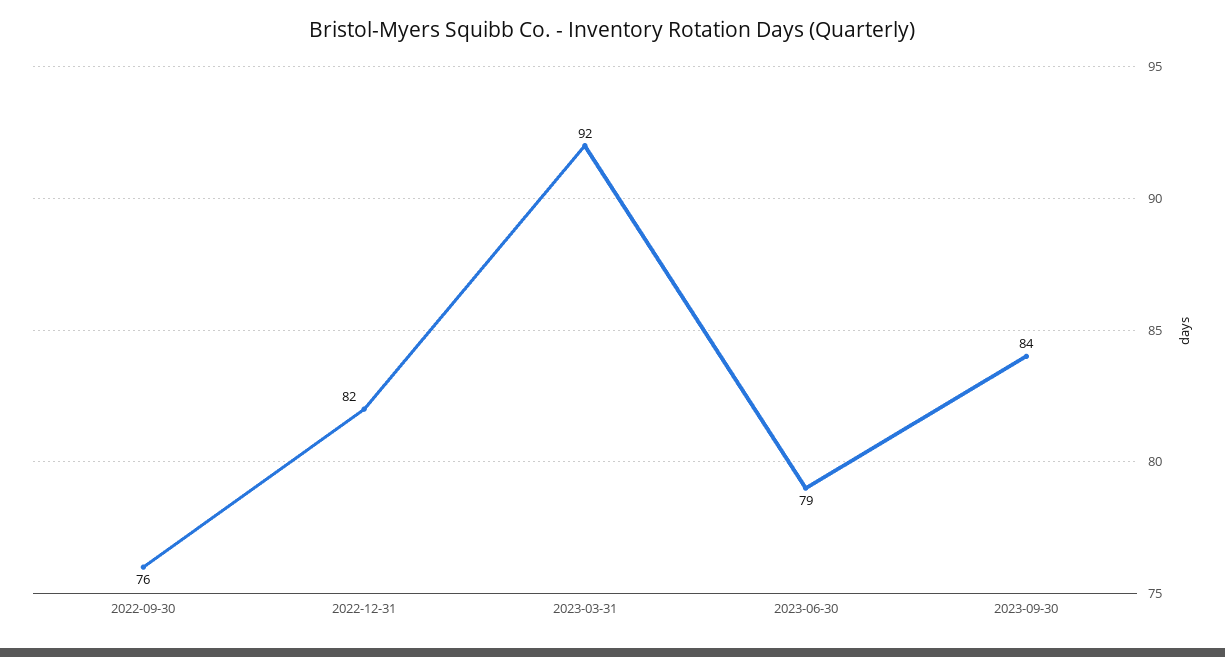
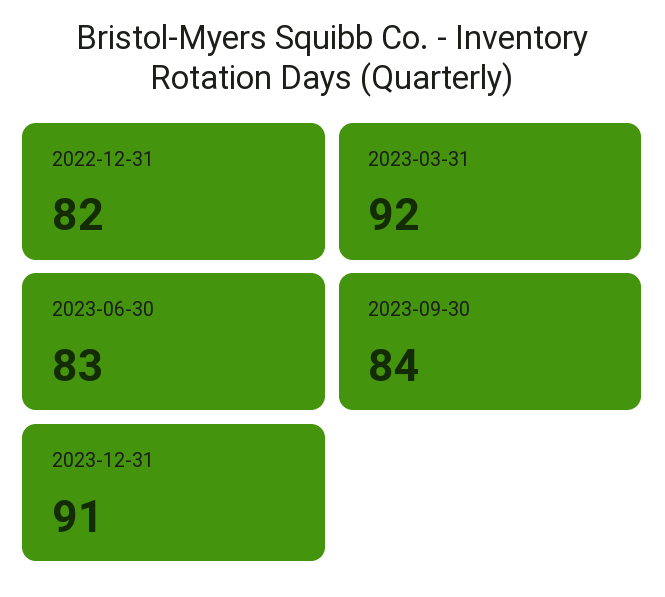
2022-09-30: 76 -> none
2023-06-30: 79 -> 83
2023-12-31: none -> 91

